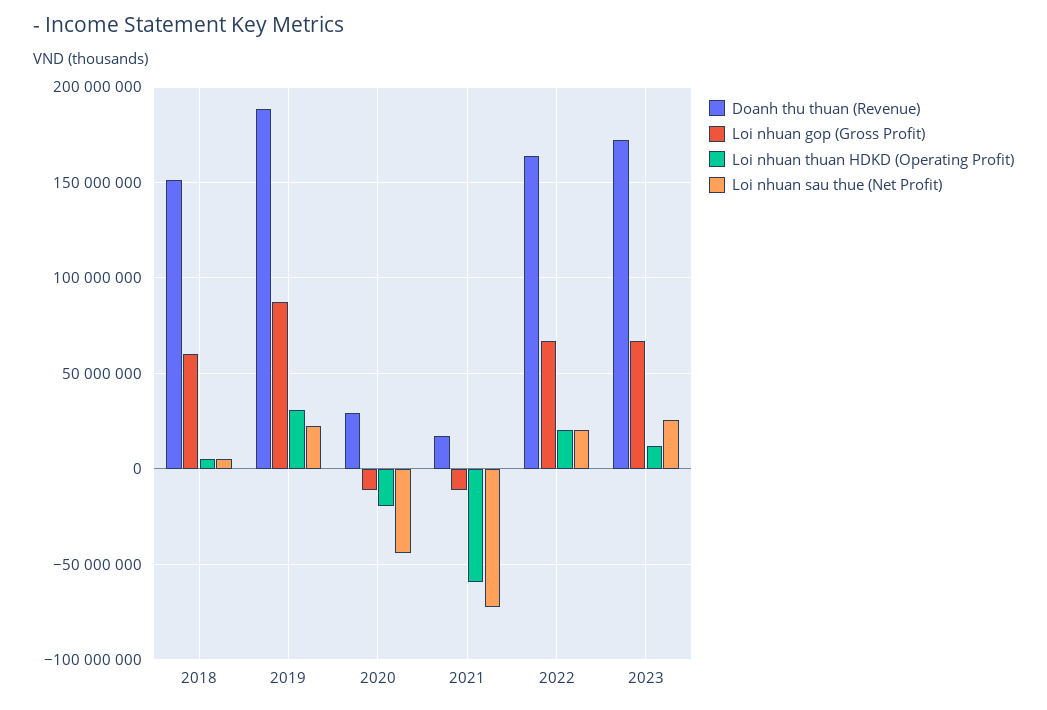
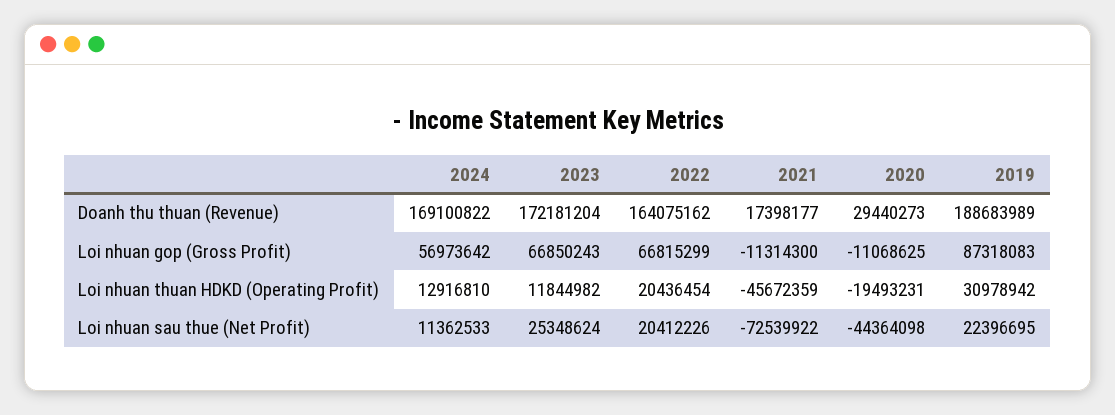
Doanh thu thuan (Revenue), 2018: 150000000 -> none
Loi nhuan gop (Gross Profit), 2018: 60000000 -> none
Loi nhuan thuan HDKD (Operating Profit), 2018: 5000000 -> none
Loi nhuan sau thue (Net Profit), 2018: 5000000 -> none
Loi nhuan thuan HDKD (Operating Profit), 2021: -60000000 -> -45672359
Doanh thu thuan (Revenue), 2024: none -> 169100822
Loi nhuan gop (Gross Profit), 2024: none -> 56973642
Loi nhuan thuan HDKD (Operating Profit), 2024: none -> 12916810
Loi nhuan sau thue (Net Profit), 2024: none -> 11362533

